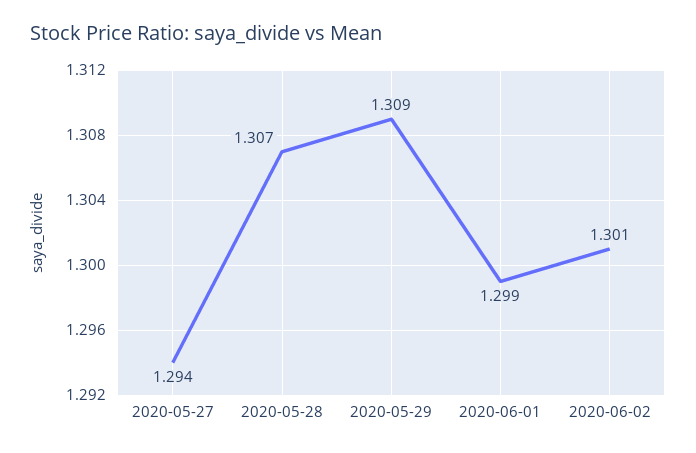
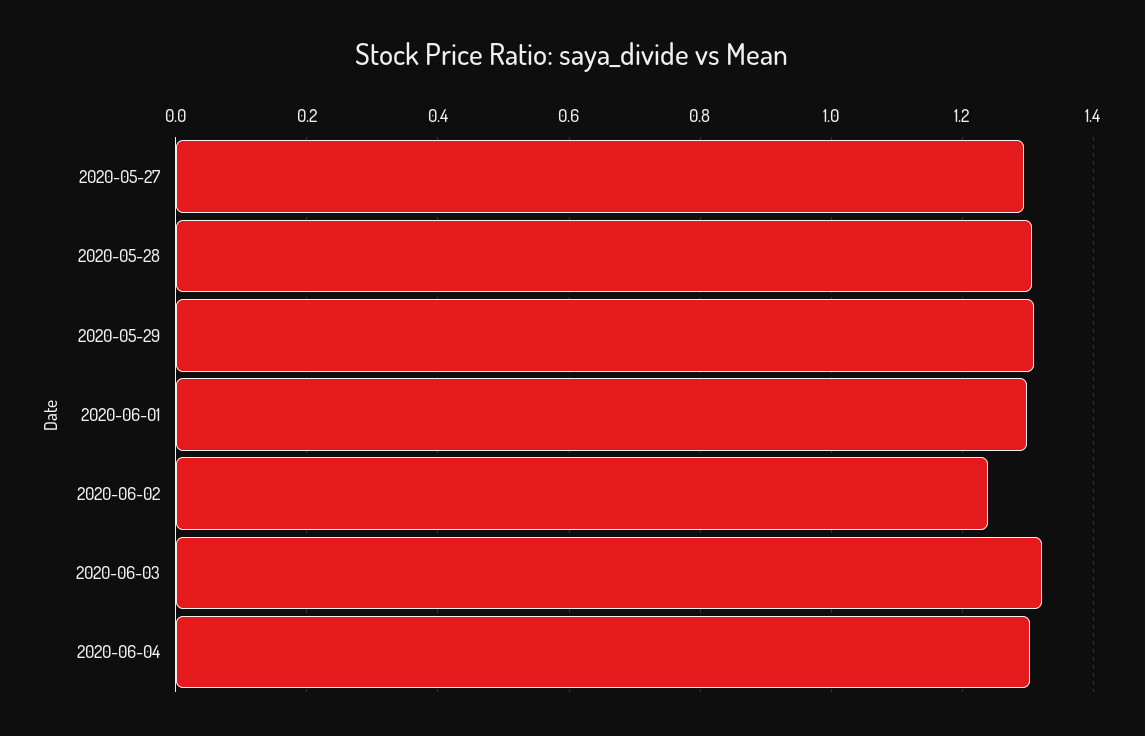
2020-06-02: 1.301 -> 1.24
2020-06-03: none -> 1.32
2020-06-04: none -> 1.3

